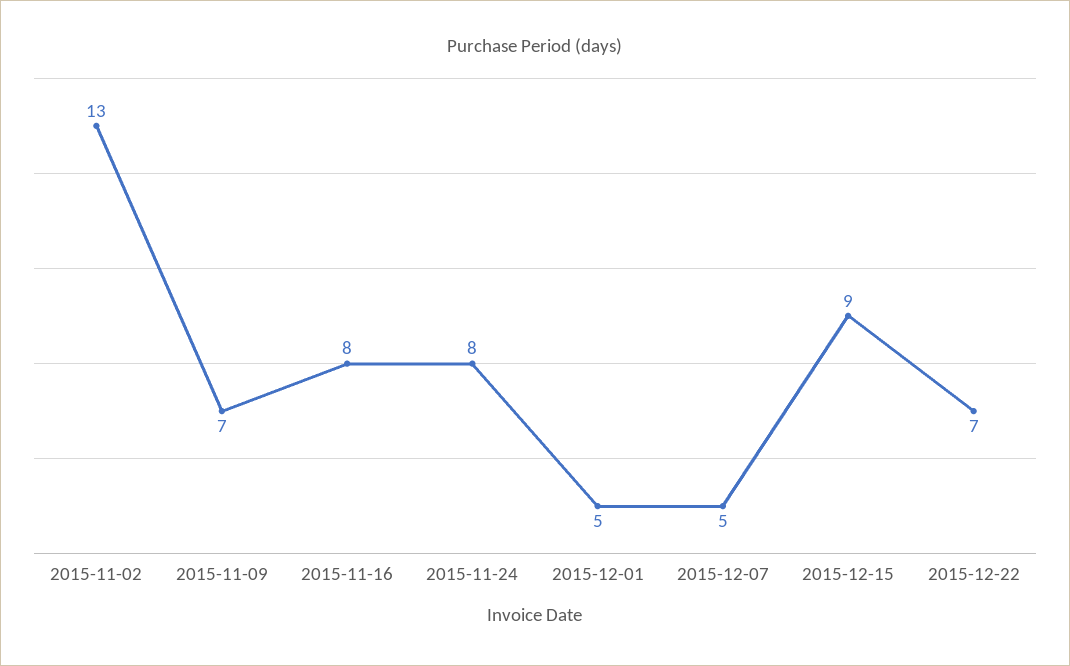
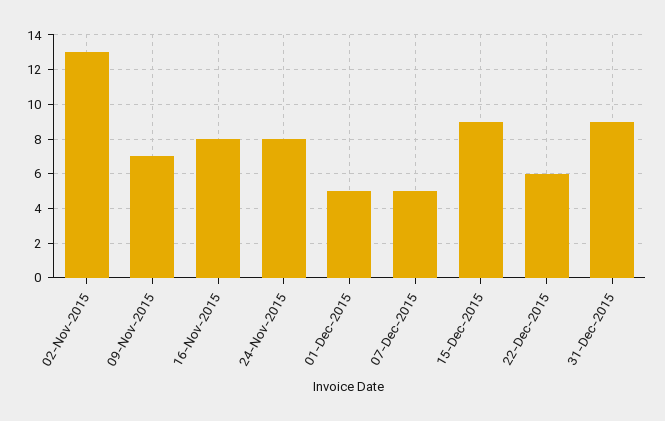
2015-12-22: 7 -> 6
31-Dec-2015: none -> 9

